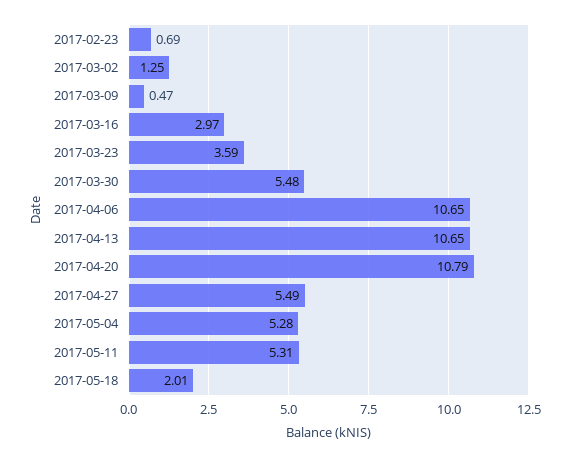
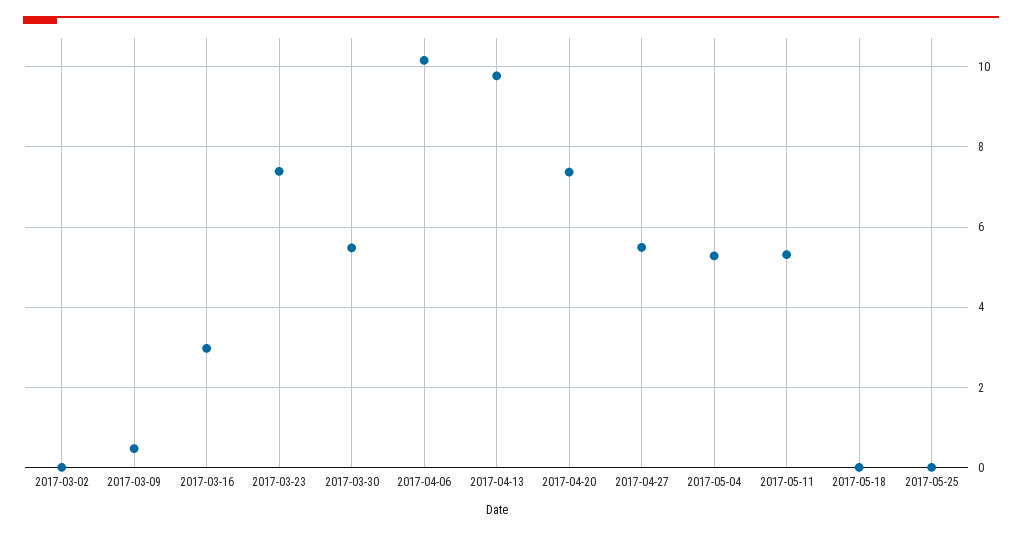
2017-02-23: 0.69 -> none
2017-03-02: 1.25 -> 0
2017-03-23: 3.59 -> 7.4
2017-04-06: 10.65 -> 10.2
2017-04-13: 10.65 -> 9.8
2017-04-20: 10.79 -> 7.4
2017-05-18: 2.01 -> 0
2017-05-25: none -> 0

